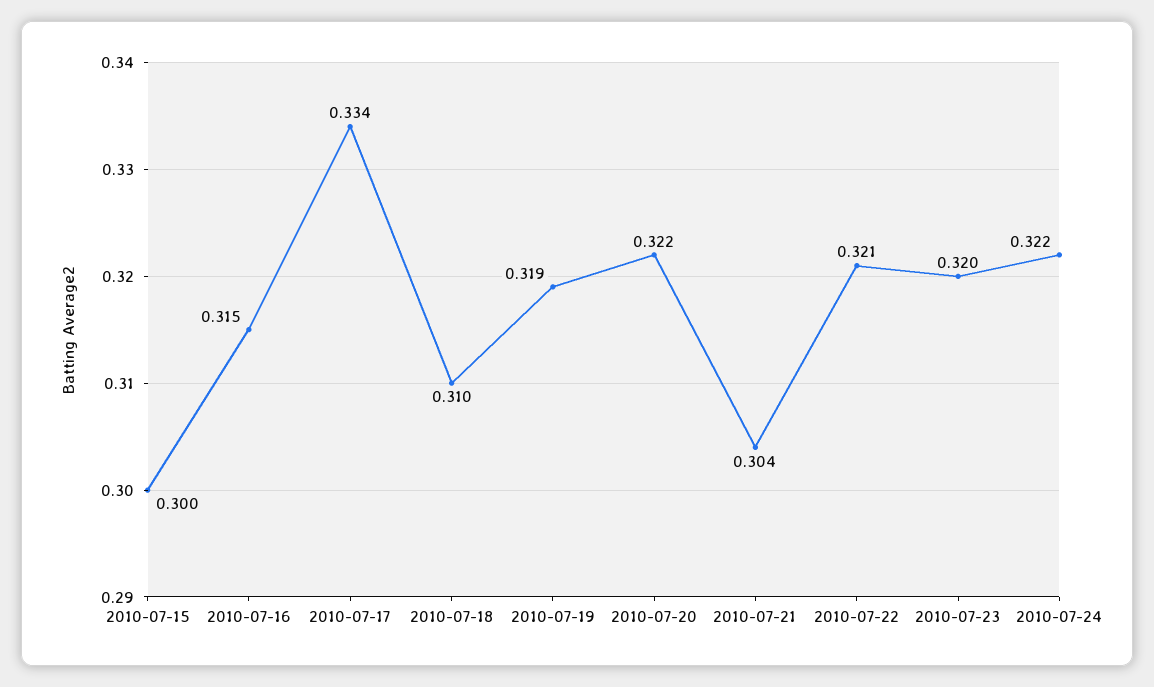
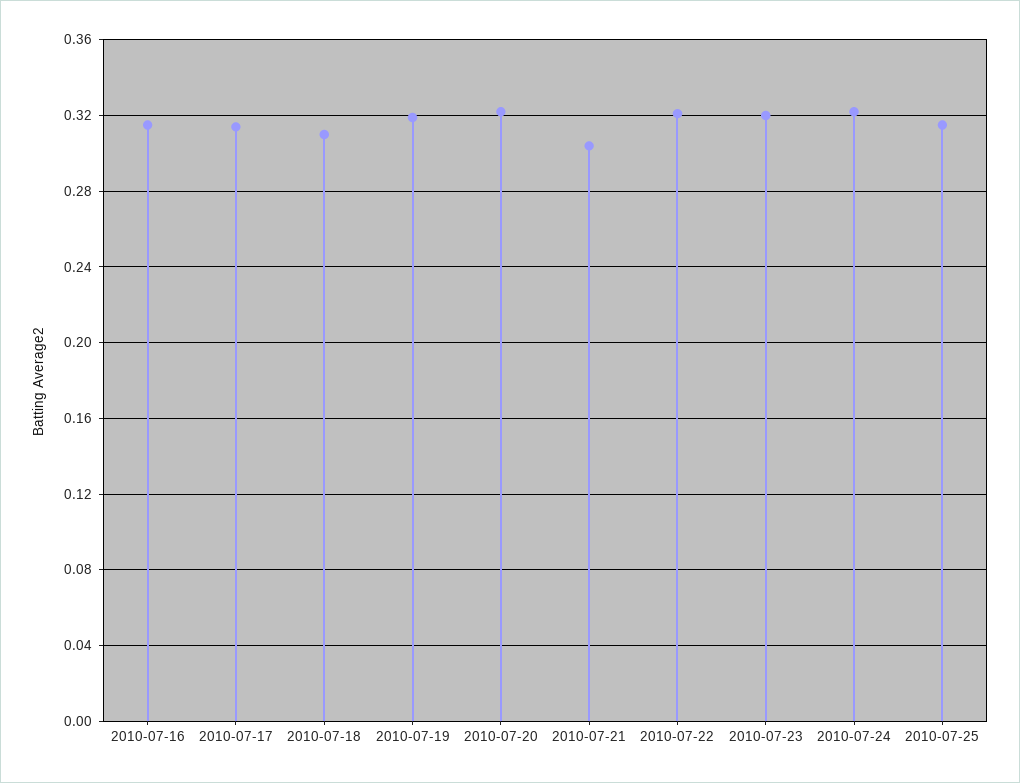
2010-07-15: 0.3 -> none
2010-07-17: 0.334 -> 0.315
2010-07-25: none -> 0.315

